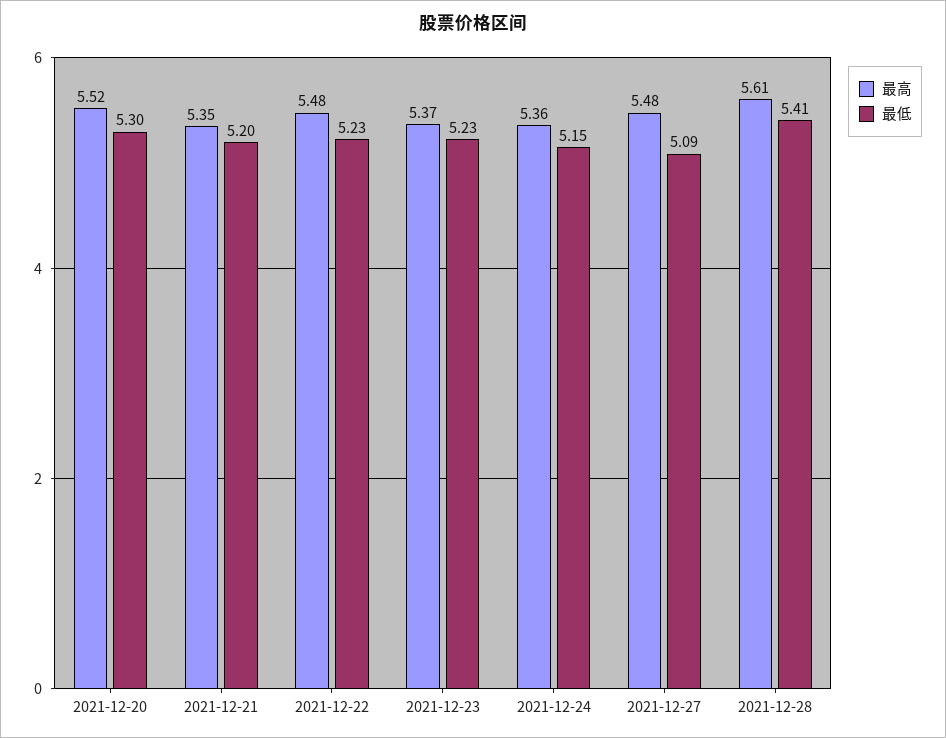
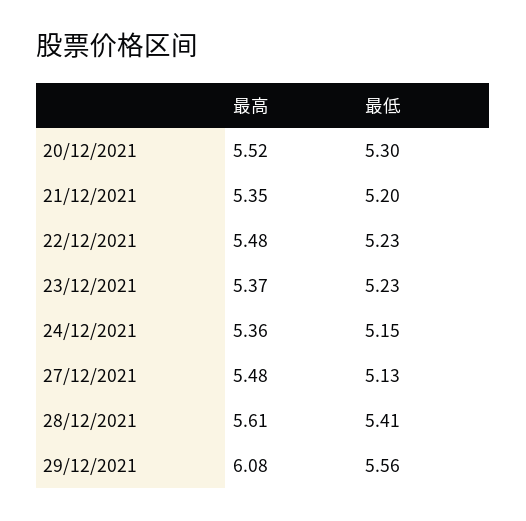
最低, 2021-12-27: 5.09 -> 5.13
最高, 29/12/2021: none -> 6.08
最低, 29/12/2021: none -> 5.56

